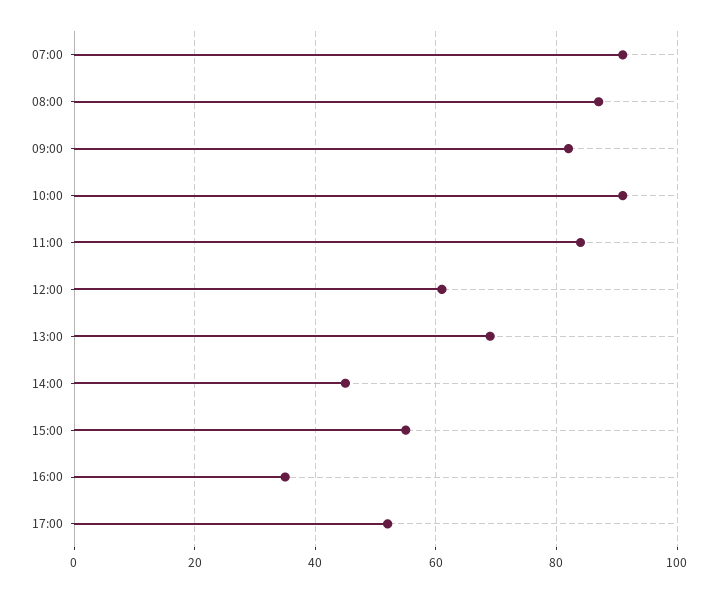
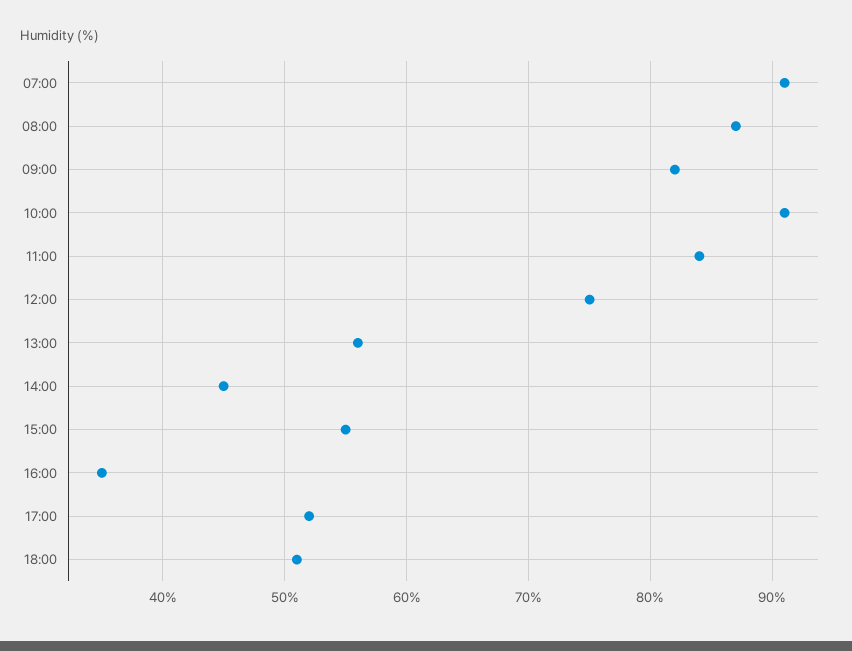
12:00: 60 -> 75
13:00: 70 -> 56
18:00: none -> 51

